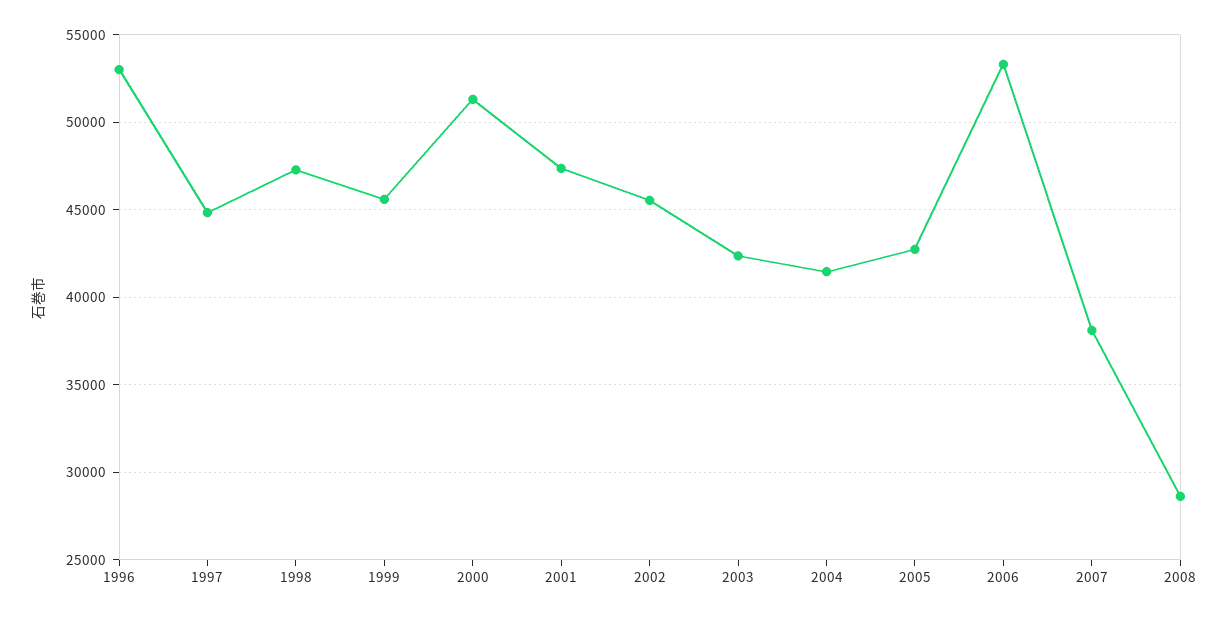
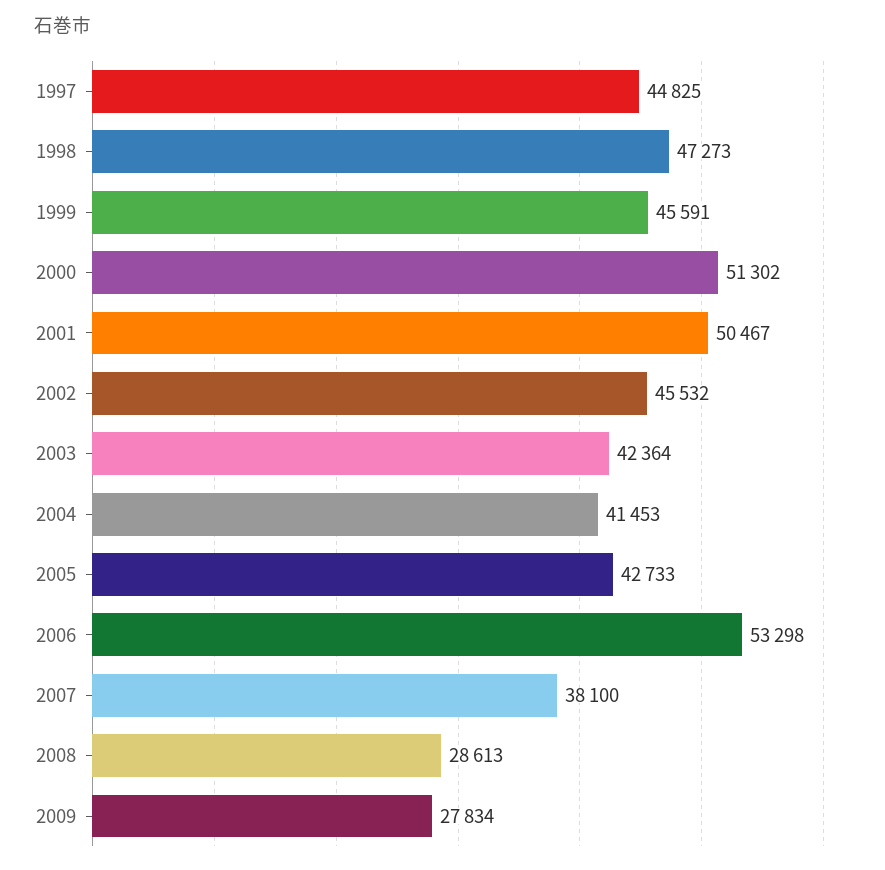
1996: 53000 -> none
2001: 47500 -> 50467
2009: none -> 27834

